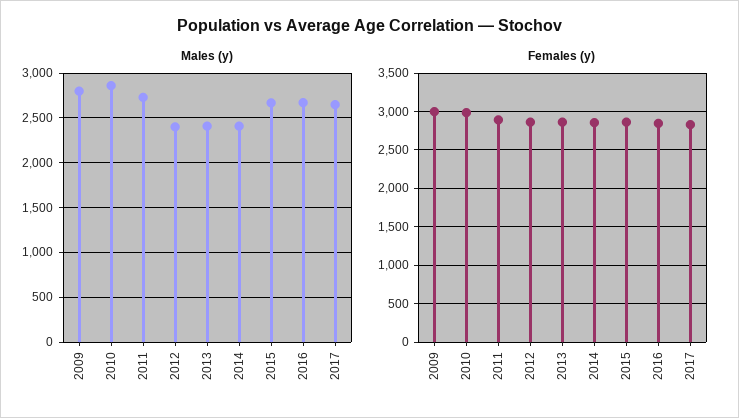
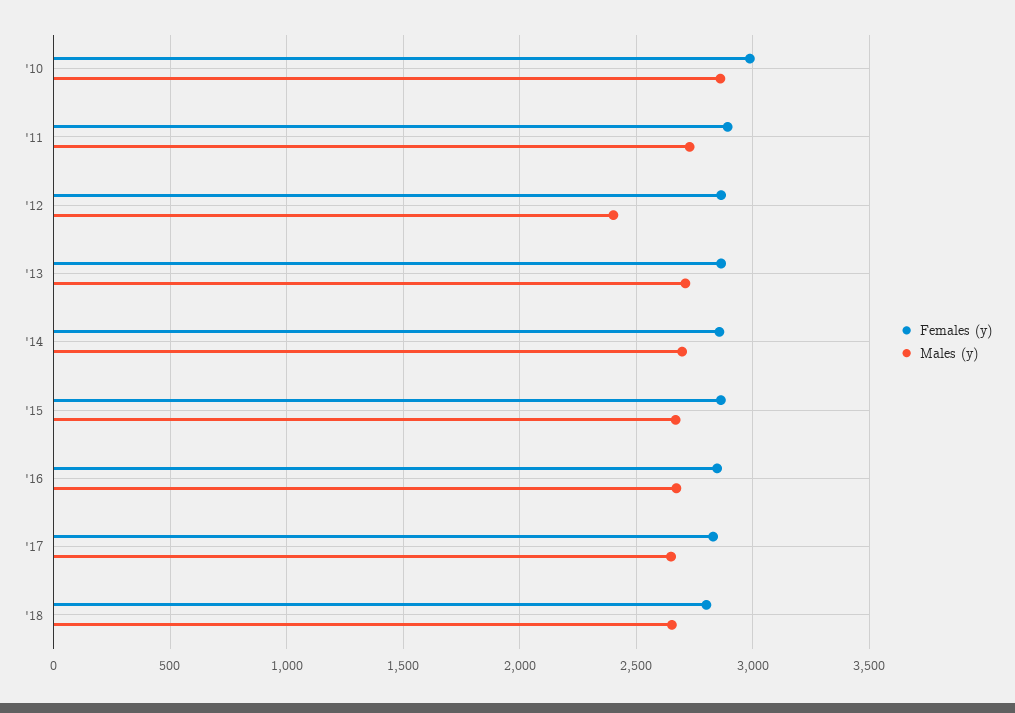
Males (y), 2009: 2800 -> none
Males (y), 2013: 2400 -> 2700
Males (y), 2014: 2400 -> 2700
Females (y), 2009: 3000 -> none
Females (y), '18: none -> 2800
Males (y), '18: none -> 2650

